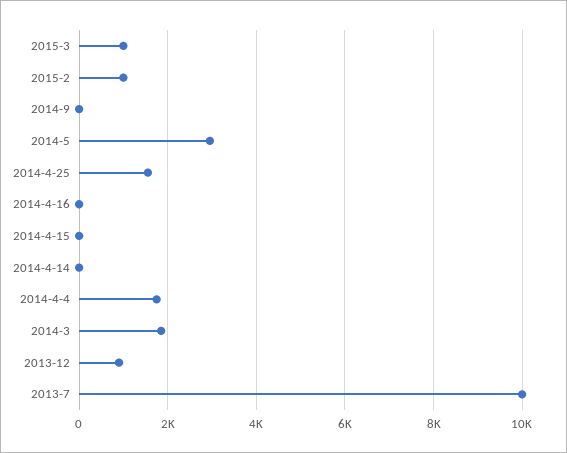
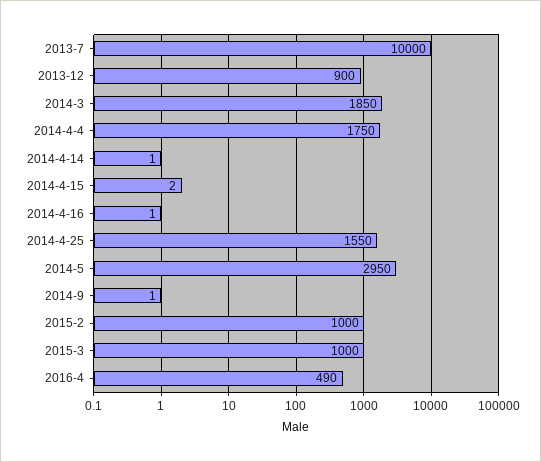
2016-4: none -> 490

